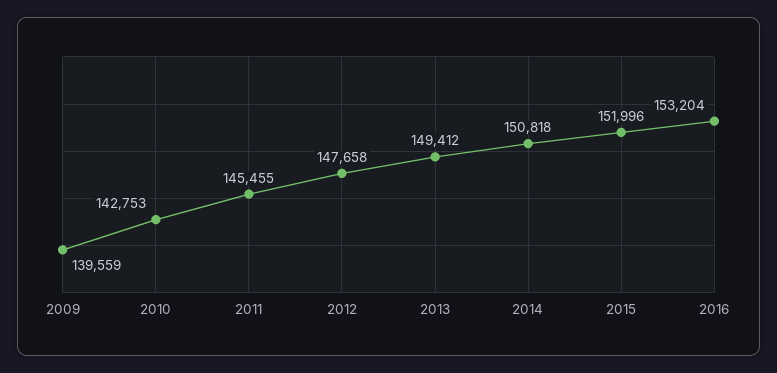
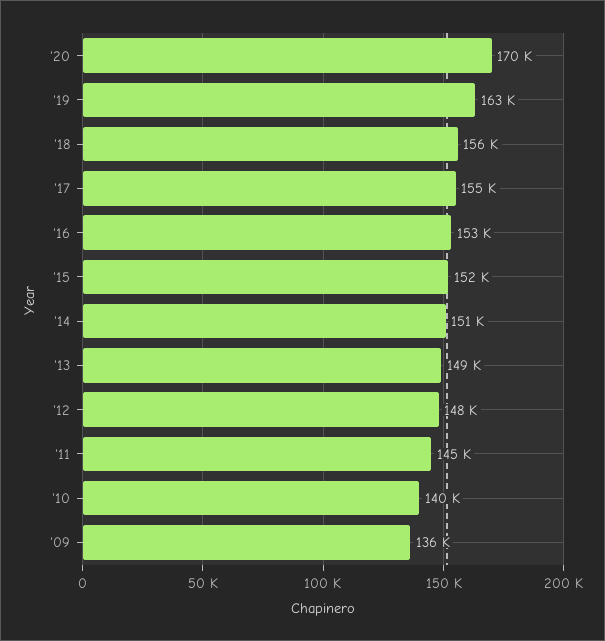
2009: 139559 -> 136000
2010: 142753 -> 140000
'20: none -> 170000
'19: none -> 163000
'18: none -> 156000
'17: none -> 155000

